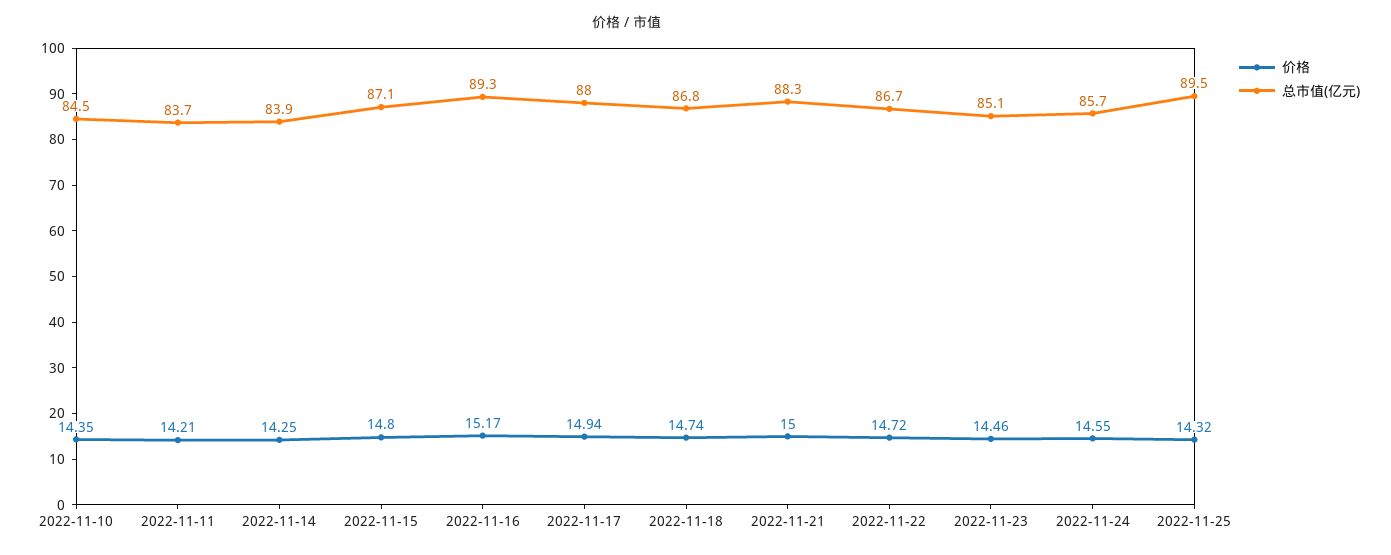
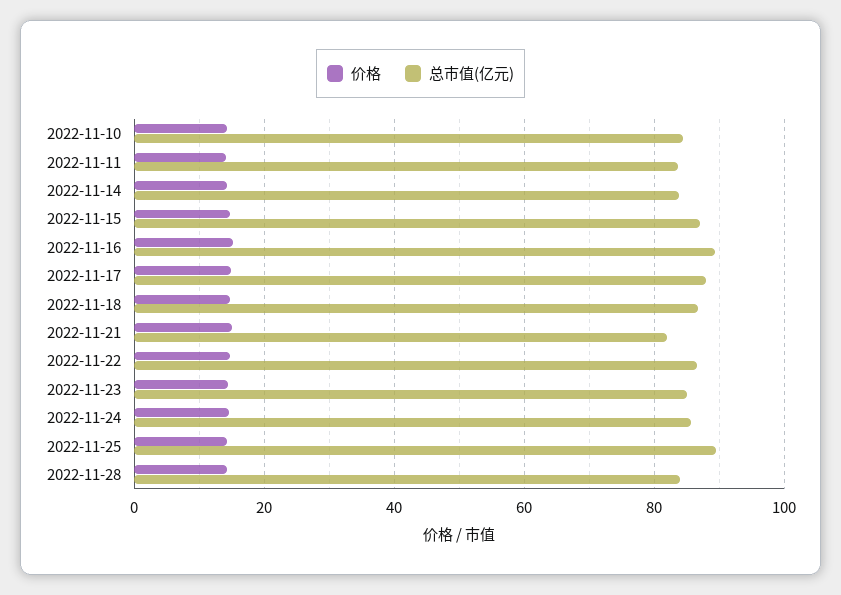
总市值(亿元), 2022-11-21: 88.3 -> 82
价格, 2022-11-28: none -> 14
总市值(亿元), 2022-11-28: none -> 84

